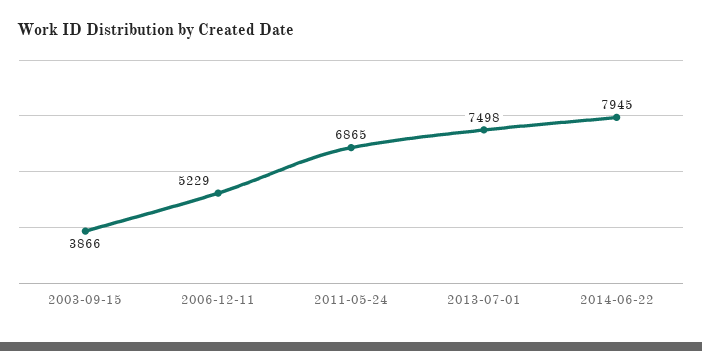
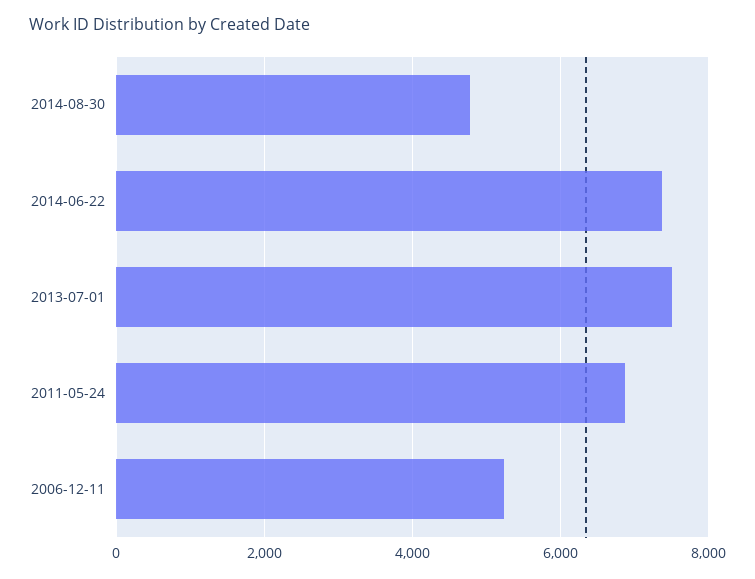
2003-09-15: 3866 -> none
2014-06-22: 7945 -> 7400
2014-08-30: none -> 4800

